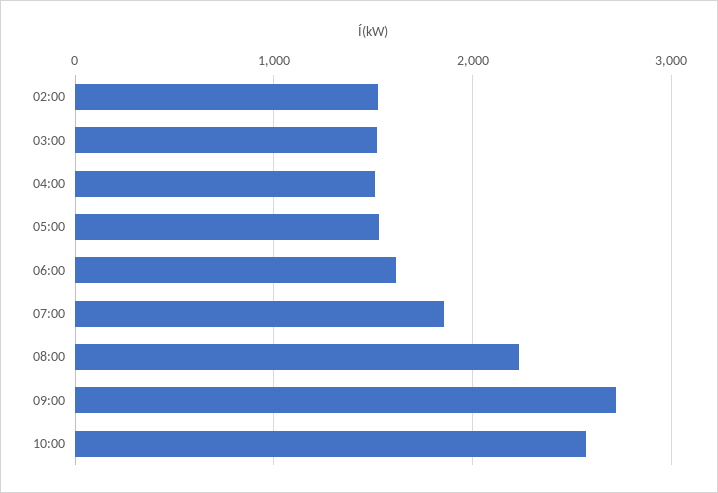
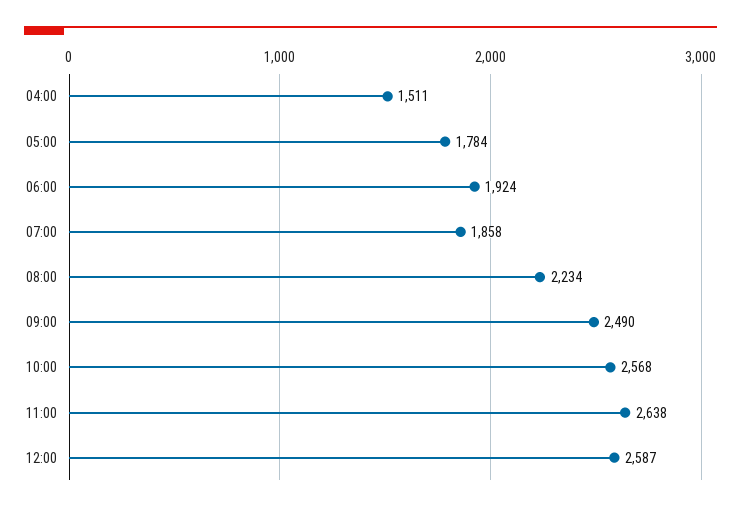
02:00: 1500 -> none
03:00: 1500 -> none
05:00: 1500 -> 1784
06:00: 1600 -> 1924
09:00: 2700 -> 2490
11:00: none -> 2638
12:00: none -> 2587

